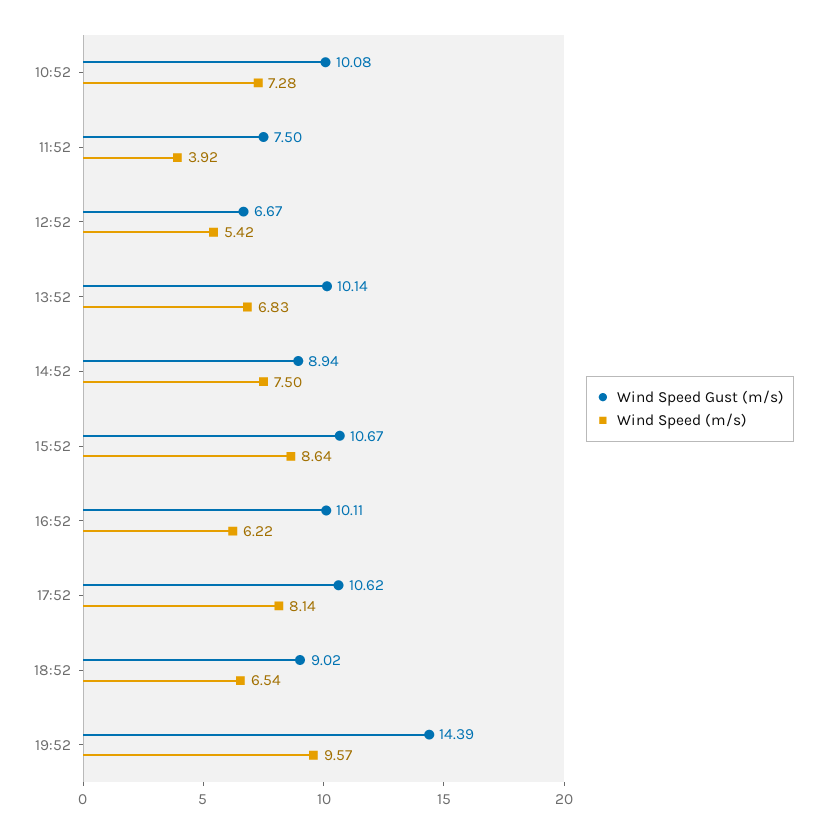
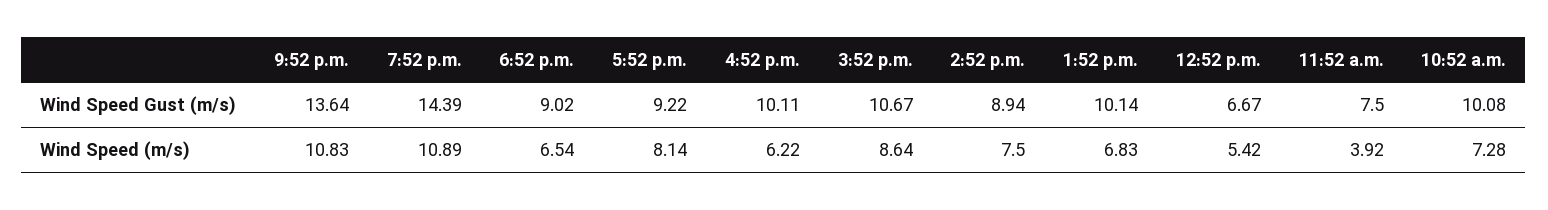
Wind Speed Gust (m/s), 17:52: 10.62 -> 9.22
Wind Speed (m/s), 19:52: 9.57 -> 10.89
Wind Speed Gust (m/s), 9:52 p.m.: none -> 13.64
Wind Speed (m/s), 9:52 p.m.: none -> 10.83

